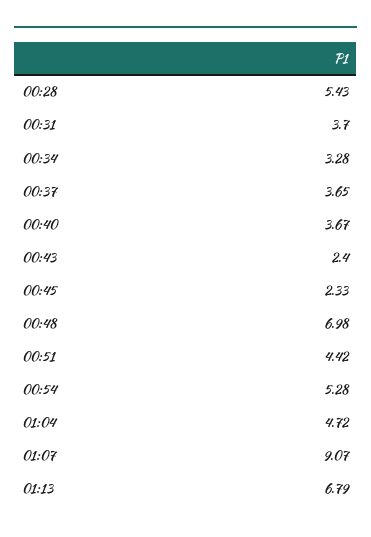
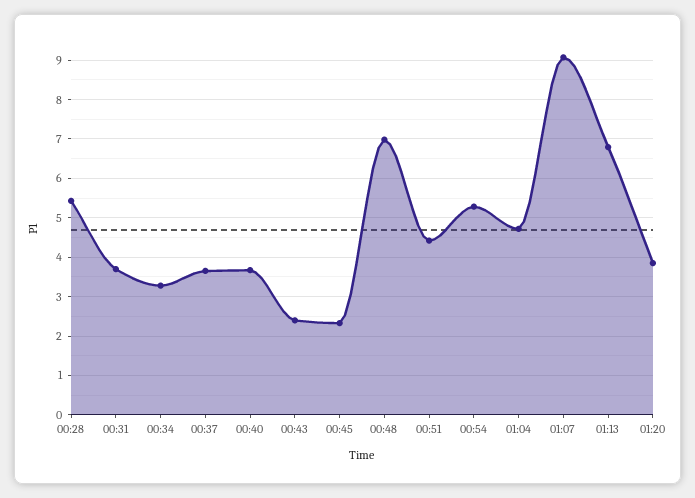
01:20: none -> 3.8

